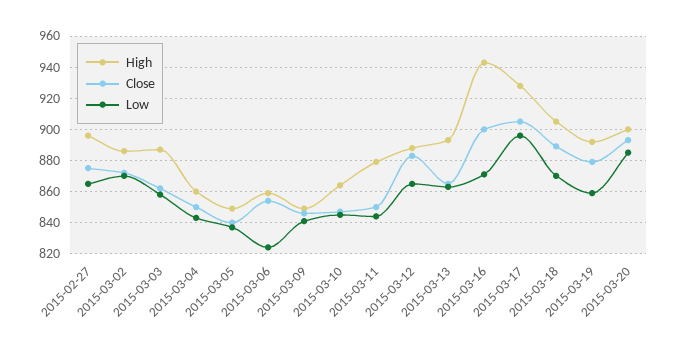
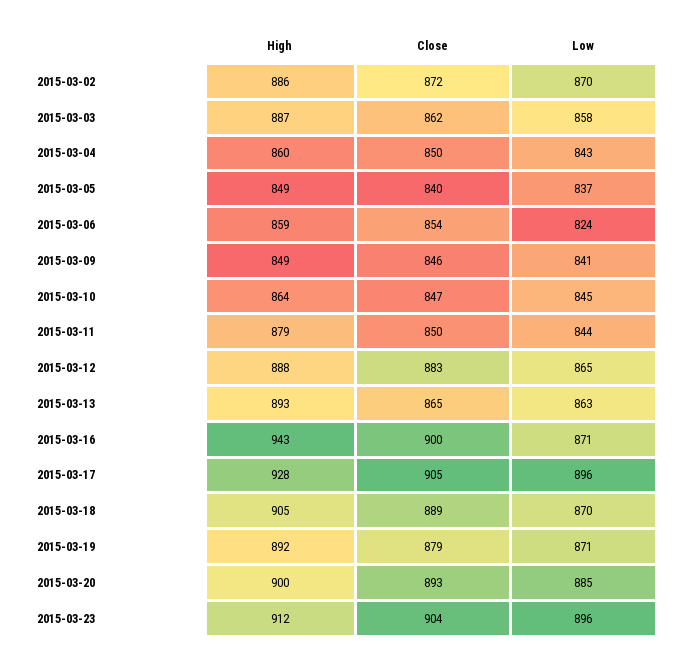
High, 2015-02-27: 895 -> none
Close, 2015-02-27: 875 -> none
Low, 2015-02-27: 865 -> none
Low, 2015-03-19: 860 -> 871
High, 2015-03-23: none -> 912
Close, 2015-03-23: none -> 904
Low, 2015-03-23: none -> 896

